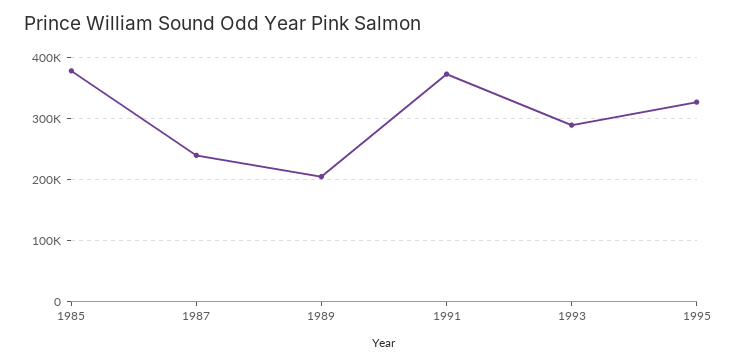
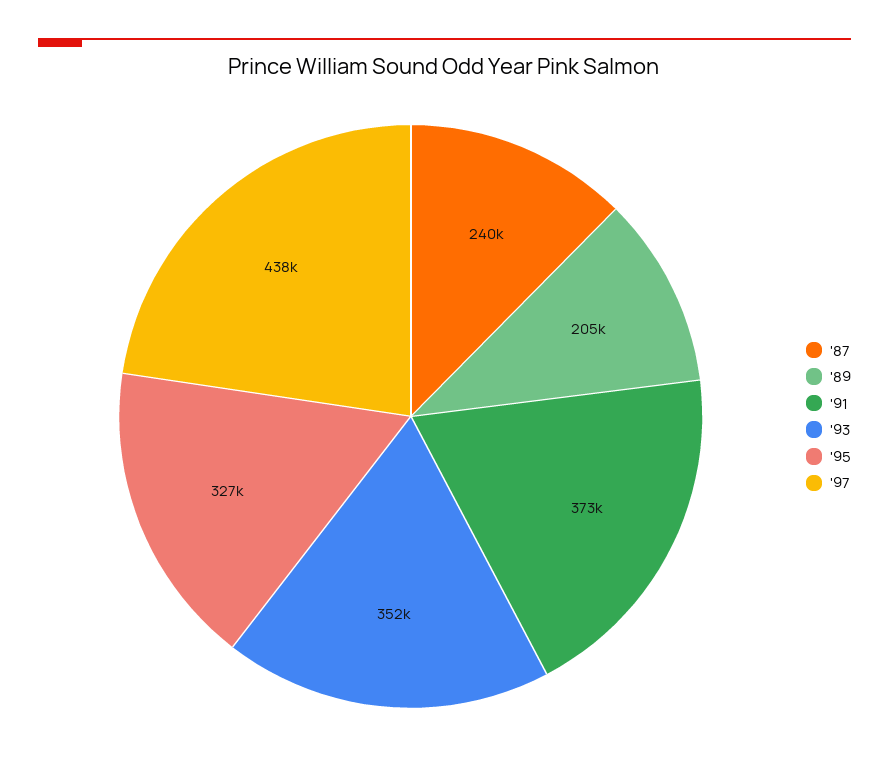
1985: 380000 -> none
1993: 290000 -> 352000
'97: none -> 438000

